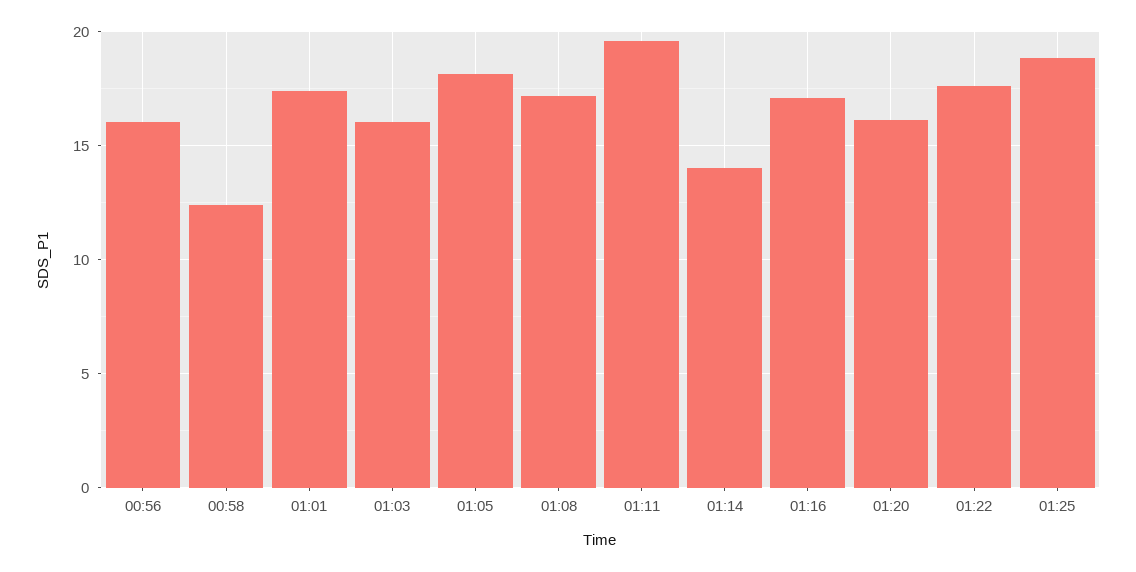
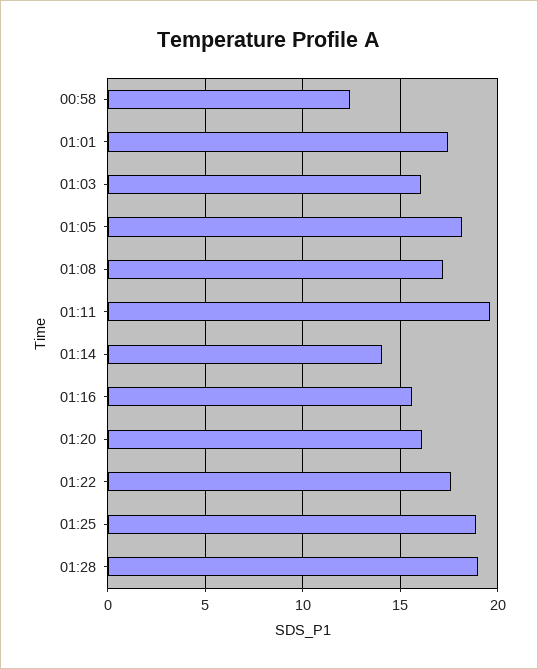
00:56: 16 -> none
01:16: 17 -> 15.5
01:28: none -> 19

